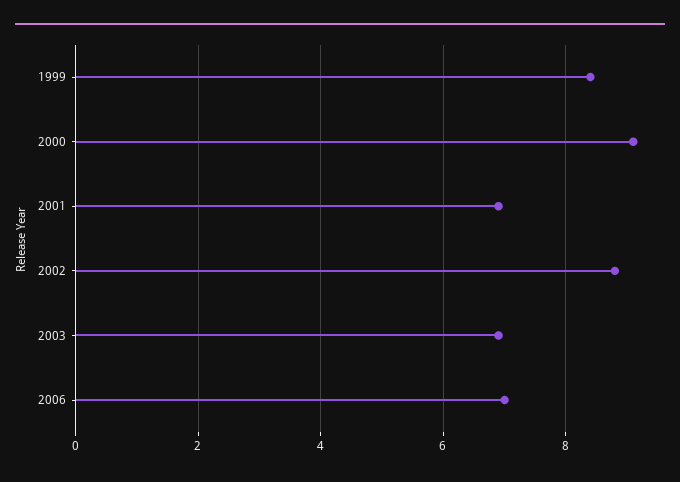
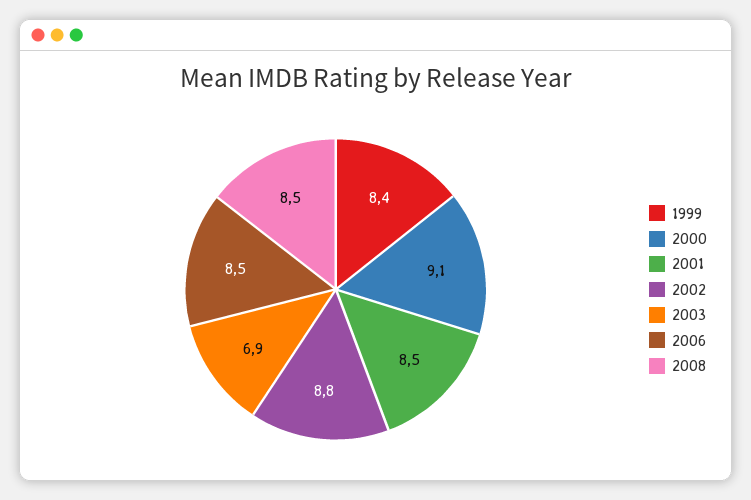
2001: 7 -> 8.5
2006: 7 -> 8.5
2008: none -> 8.5

